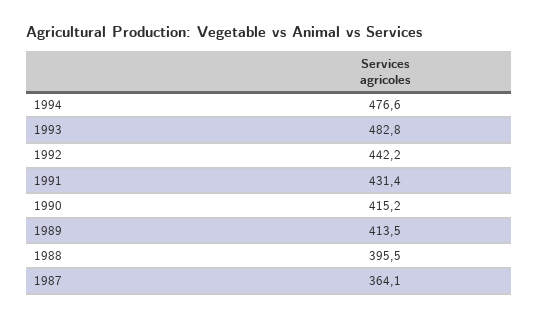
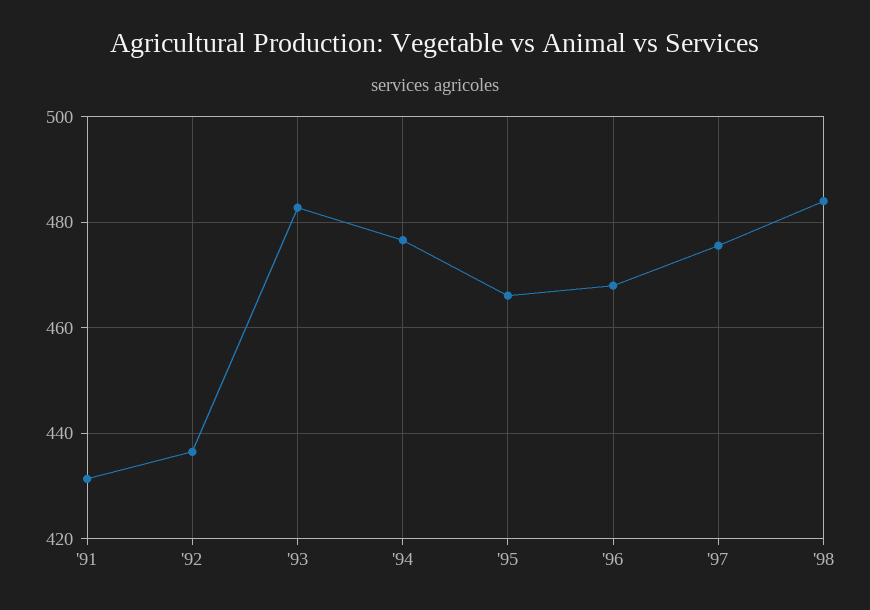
1992: 442.2 -> 436
1990: 415.2 -> none
1989: 413.5 -> none
1988: 395.5 -> none
1987: 364.1 -> none
'95: none -> 466
'96: none -> 468
'97: none -> 476
'98: none -> 484

